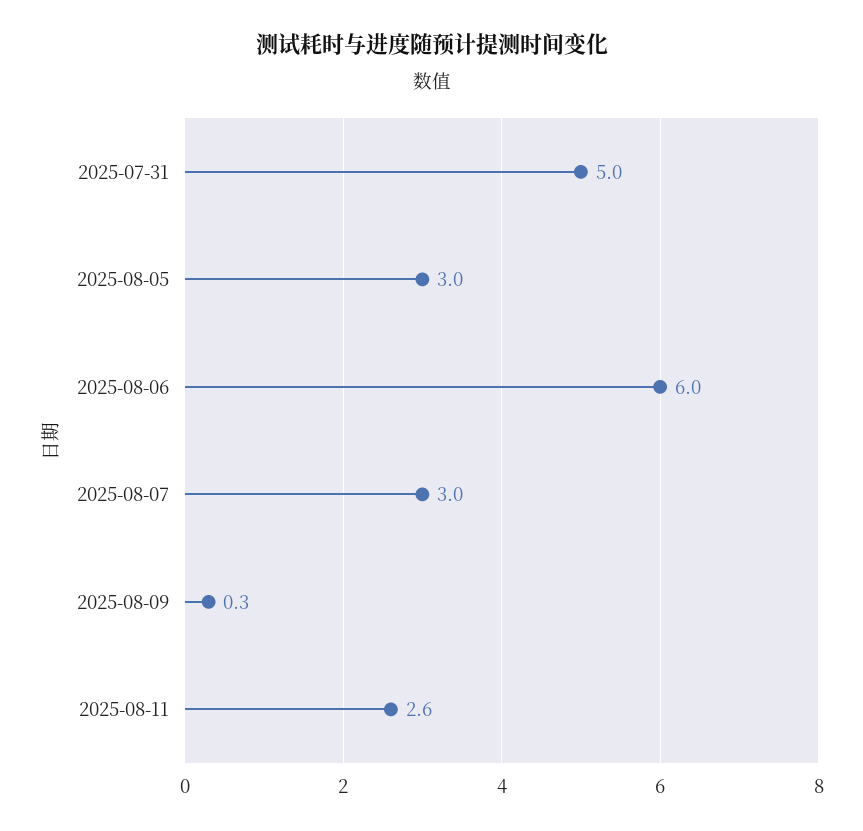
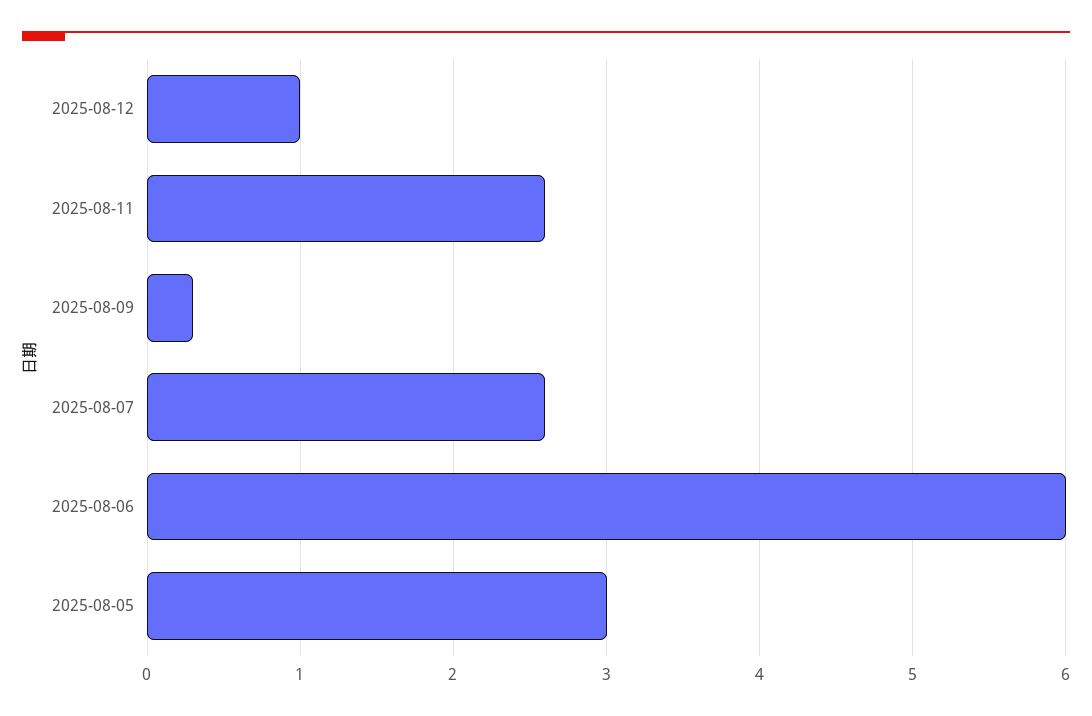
2025-07-31: 5 -> none
2025-08-07: 3 -> 2.6
2025-08-12: none -> 1

